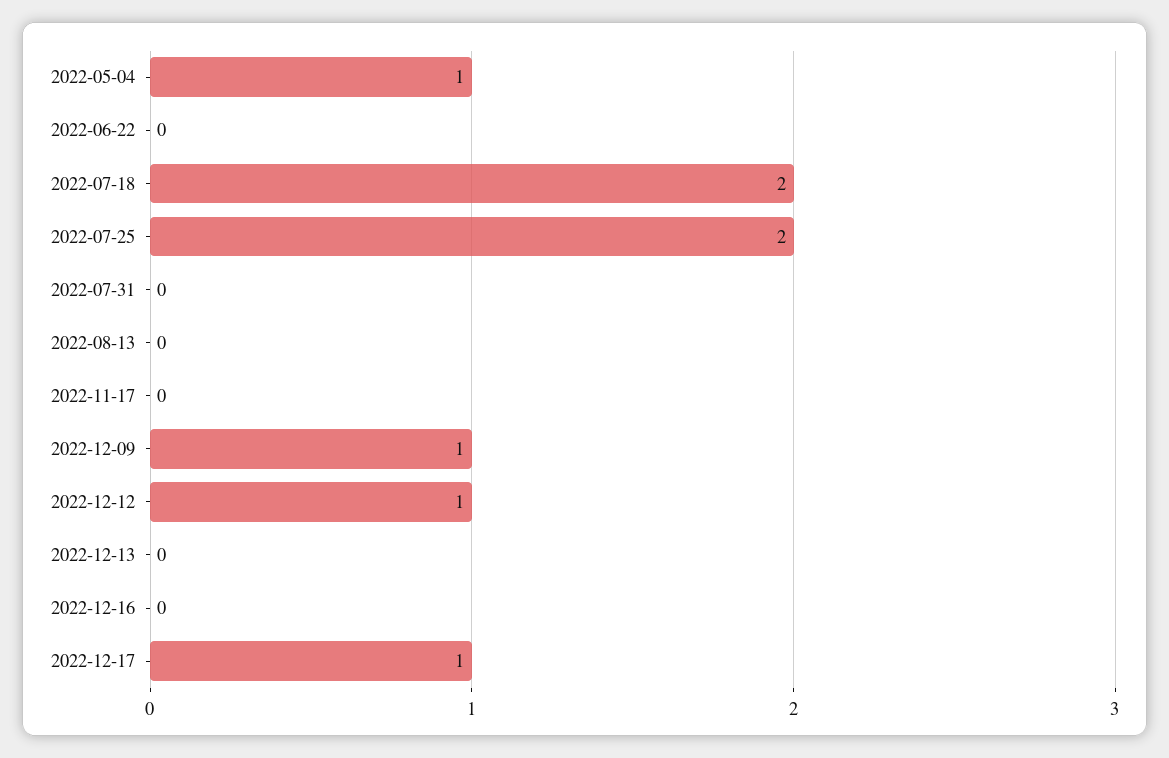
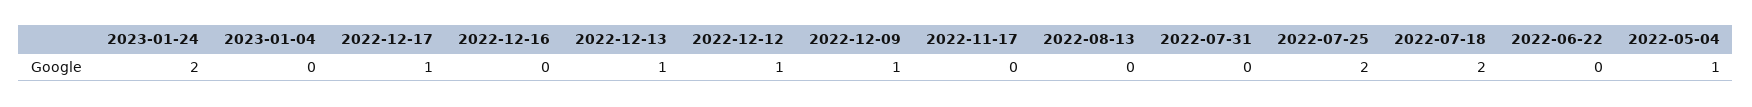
2022-12-13: 0 -> 1
2023-01-24: none -> 2
2023-01-04: none -> 0

